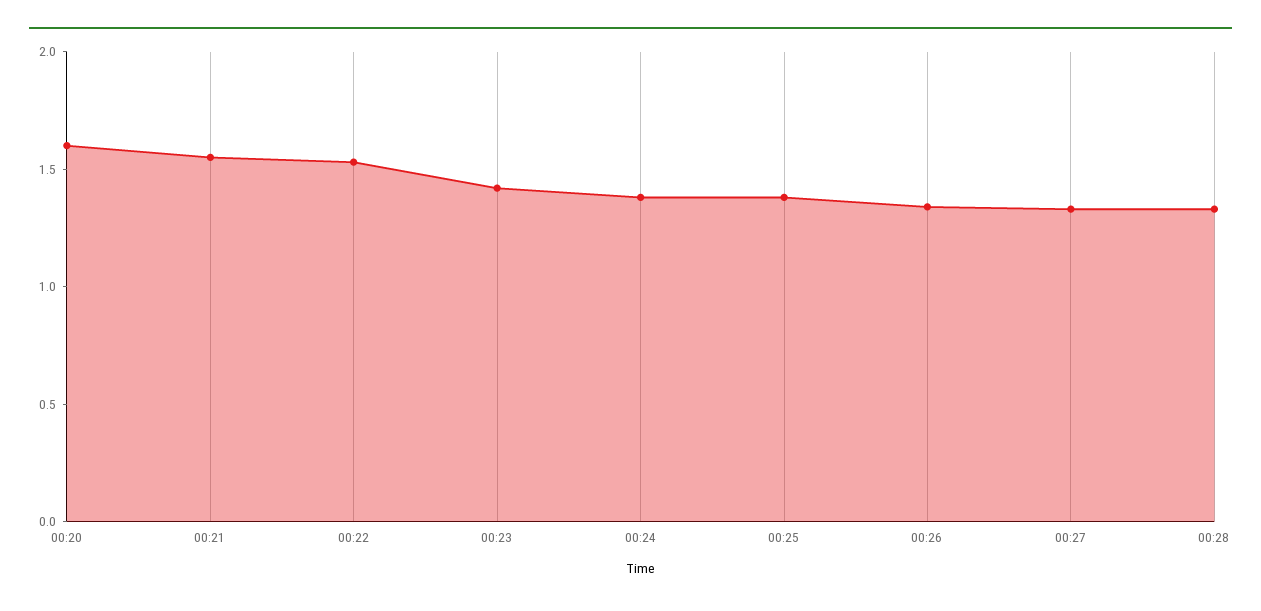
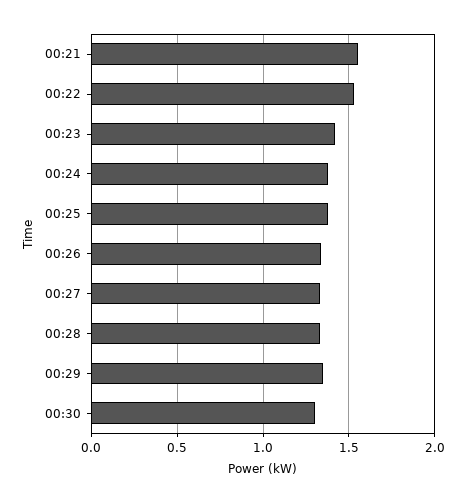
00:20: 1.6 -> none
00:29: none -> 1.35
00:30: none -> 1.3

